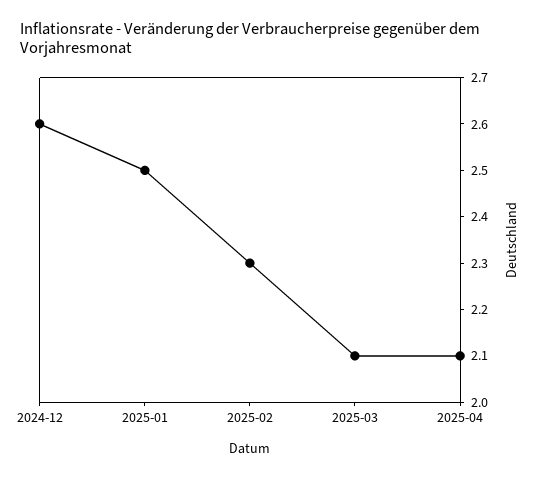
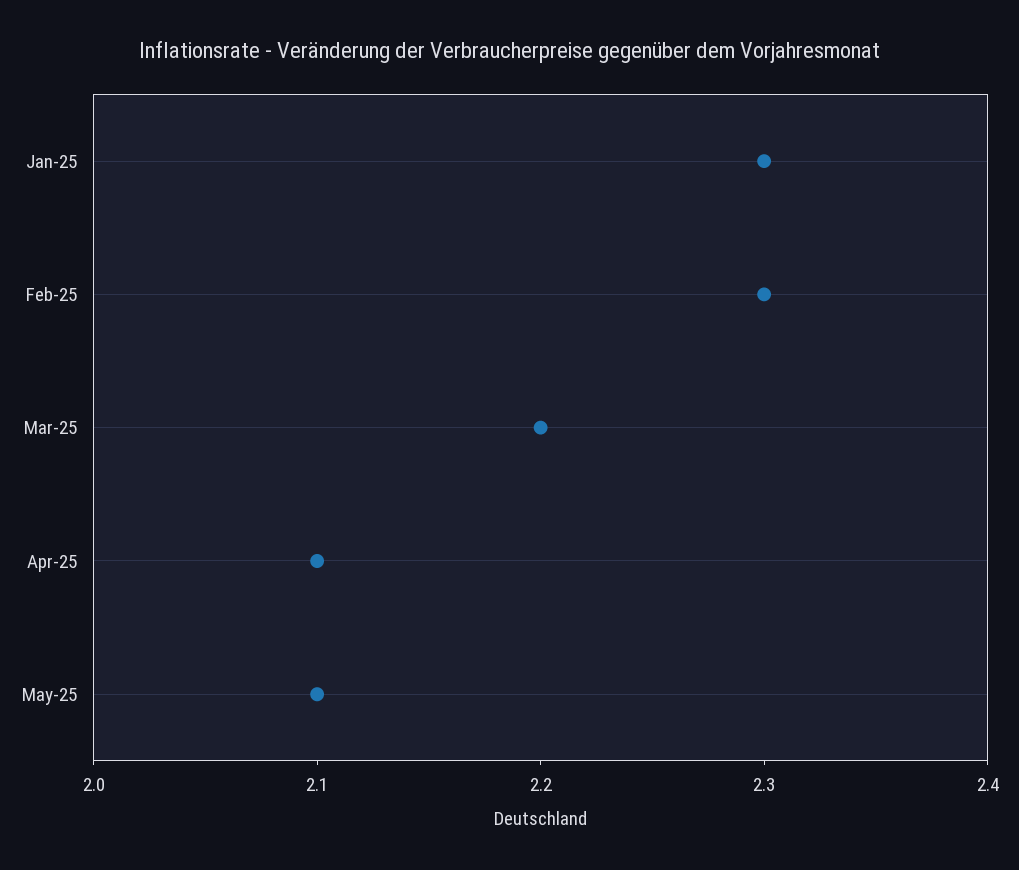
2024-12: 2.6 -> none
2025-01: 2.5 -> 2.3
2025-03: 2.1 -> 2.2
May-25: none -> 2.1

